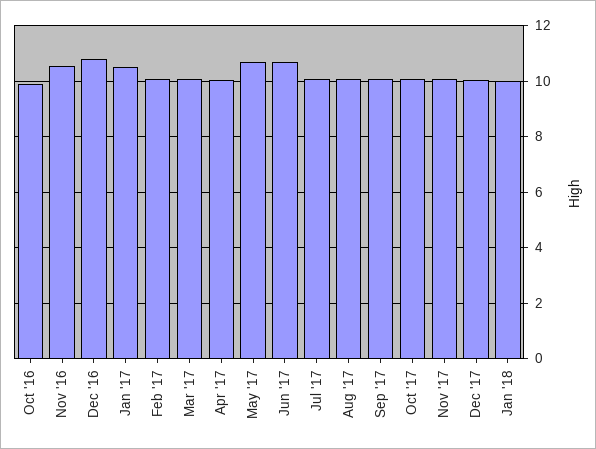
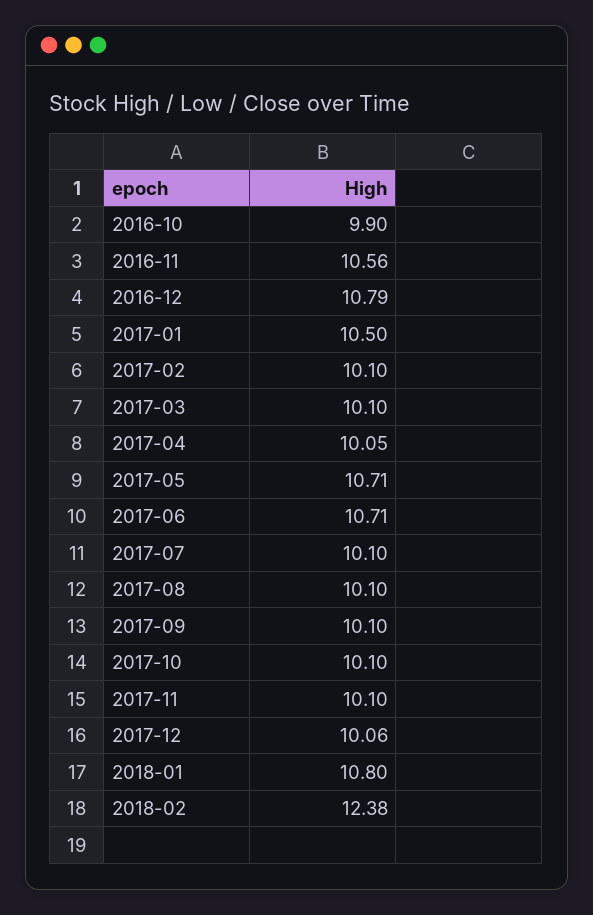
Jan '18: 10 -> 10.8
2018-02: none -> 12.38

